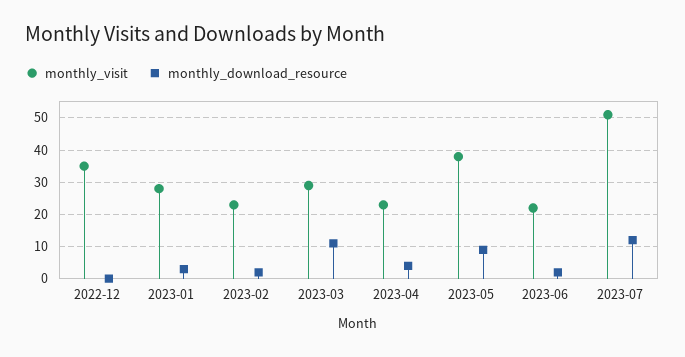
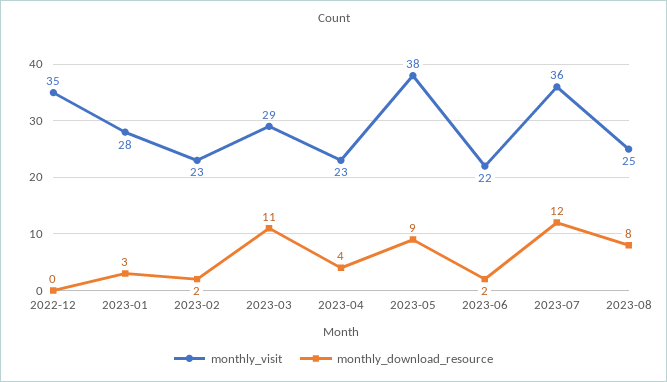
monthly_visit, 2023-07: 50 -> 36
monthly_visit, 2023-08: none -> 25
monthly_download_resource, 2023-08: none -> 8

